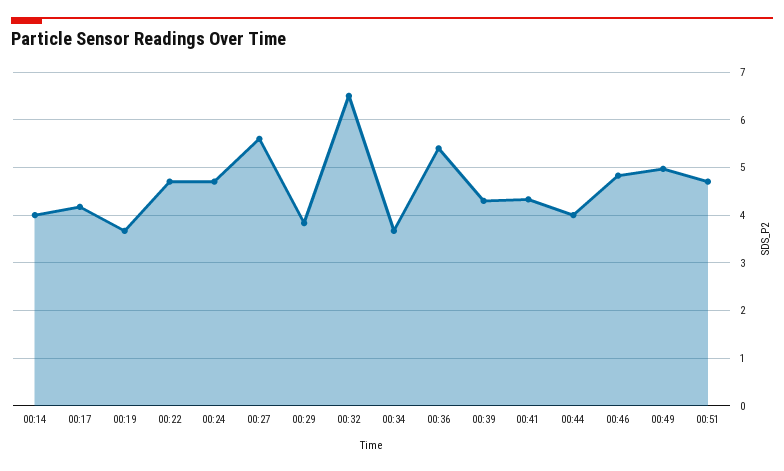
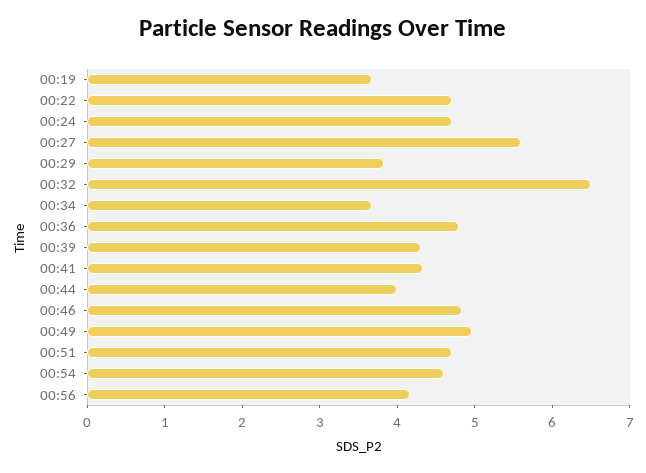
00:14: 4 -> none
00:17: 4.2 -> none
00:36: 5.4 -> 4.8
00:54: none -> 4.6
00:56: none -> 4.2

